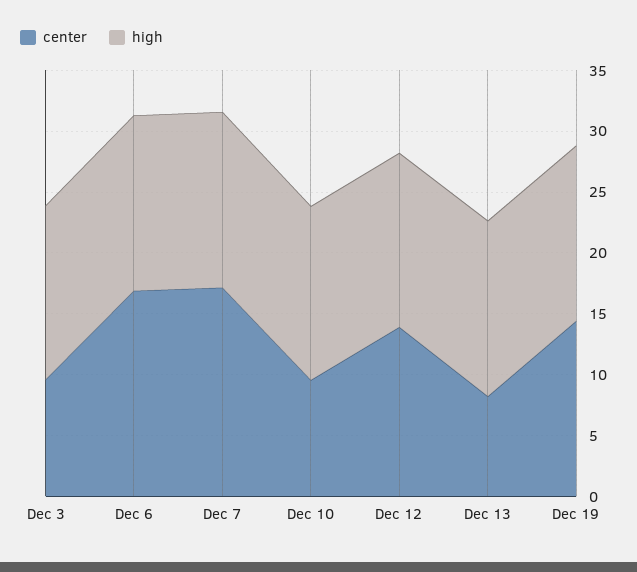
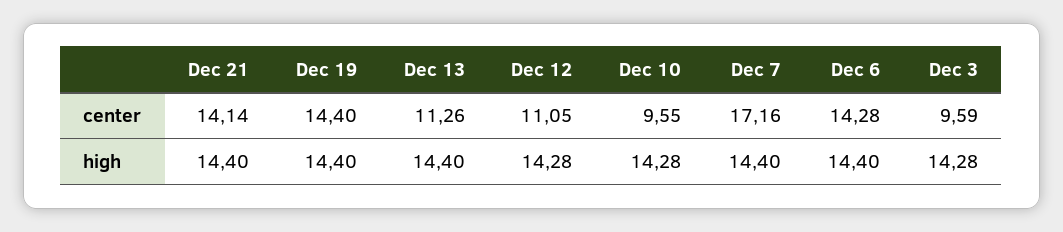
center, Dec 6: 17 -> 14.28
center, Dec 12: 14 -> 11.05
center, Dec 13: 8 -> 11.26
center, Dec 21: none -> 14.14
high, Dec 21: none -> 14.4

